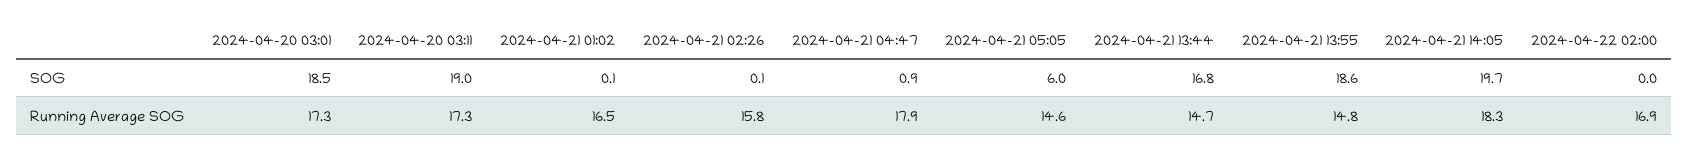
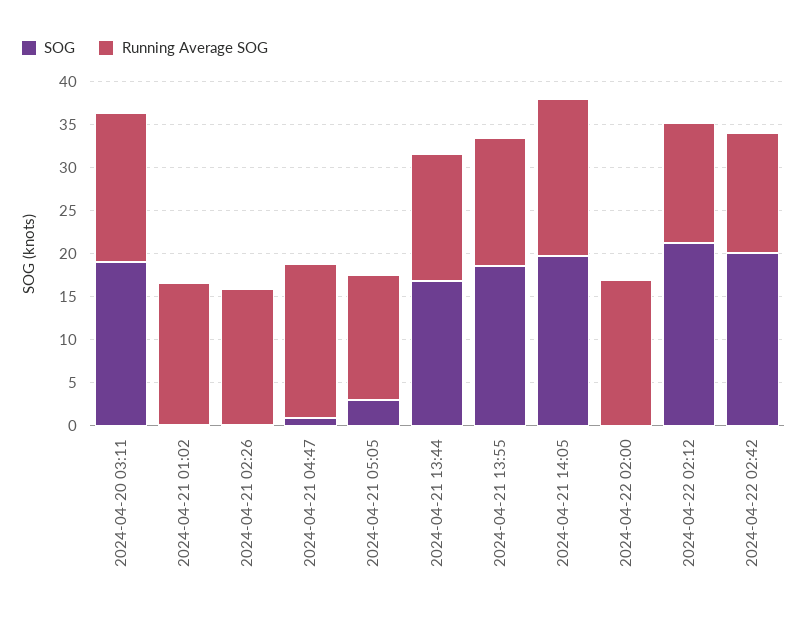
SOG, 2024-04-20 03:01: 18.5 -> none
SOG, 2024-04-21 05:05: 6 -> 3
Running Average SOG, 2024-04-20 03:01: 17.3 -> none
SOG, 2024-04-22 02:12: none -> 21
Running Average SOG, 2024-04-22 02:12: none -> 14
SOG, 2024-04-22 02:42: none -> 20
Running Average SOG, 2024-04-22 02:42: none -> 14

